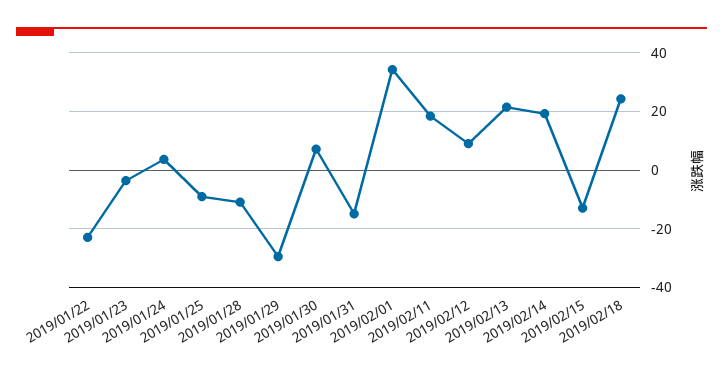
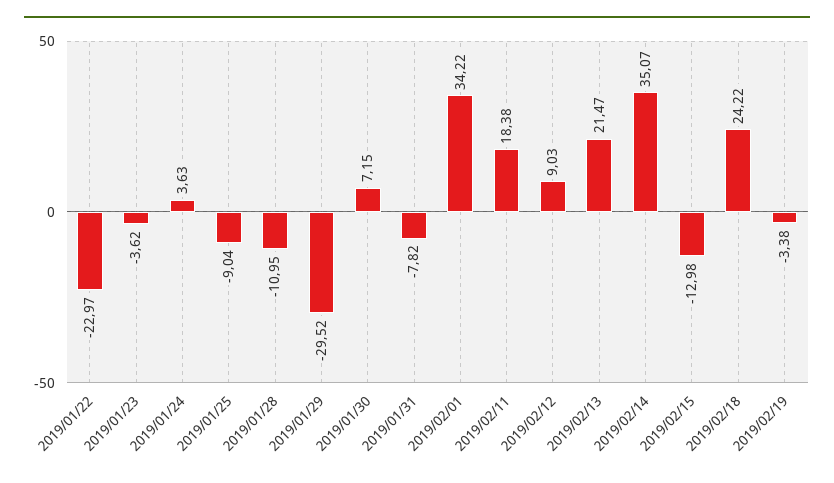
2019/01/31: -15 -> -7.82
2019/02/14: 20 -> 35.07
2019/02/19: none -> -3.38

